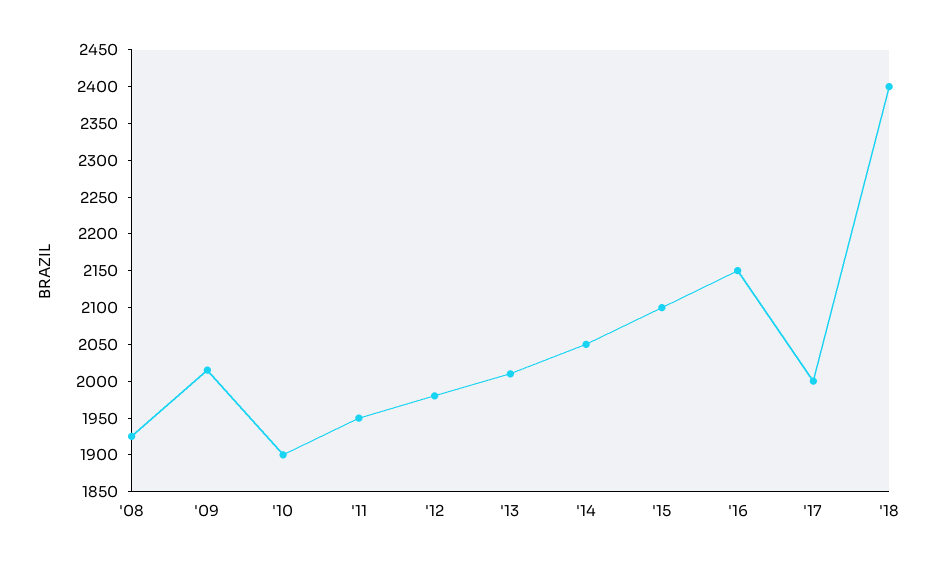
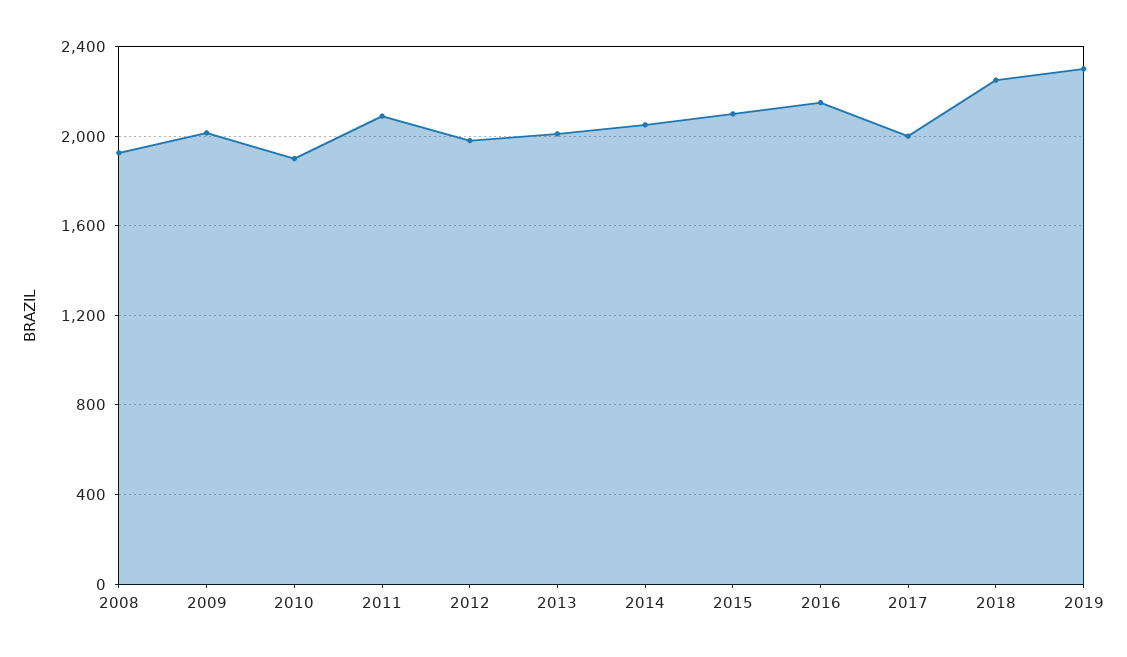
'11: 1950 -> 2100
'18: 2400 -> 2250
2019: none -> 2300

